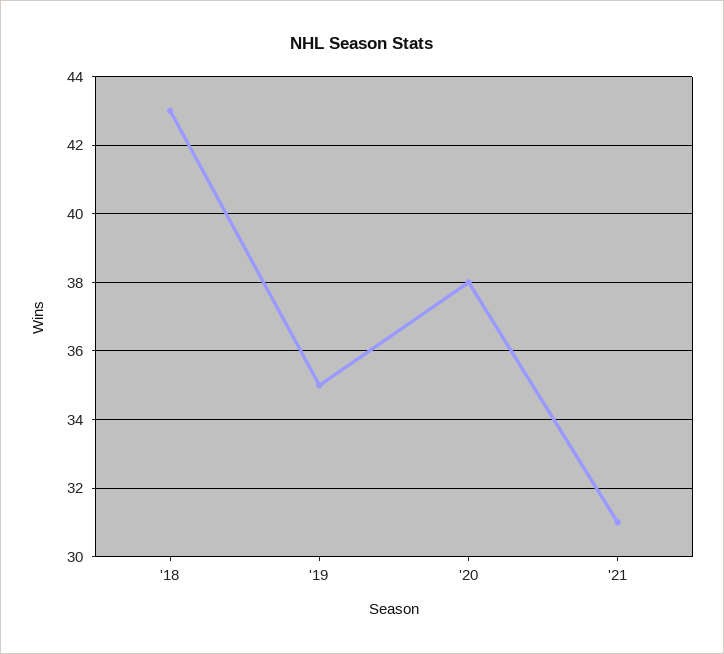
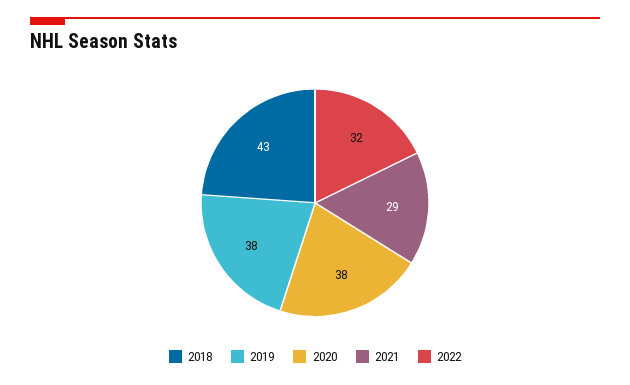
'19: 35 -> 38
'21: 31 -> 29
2022: none -> 32

